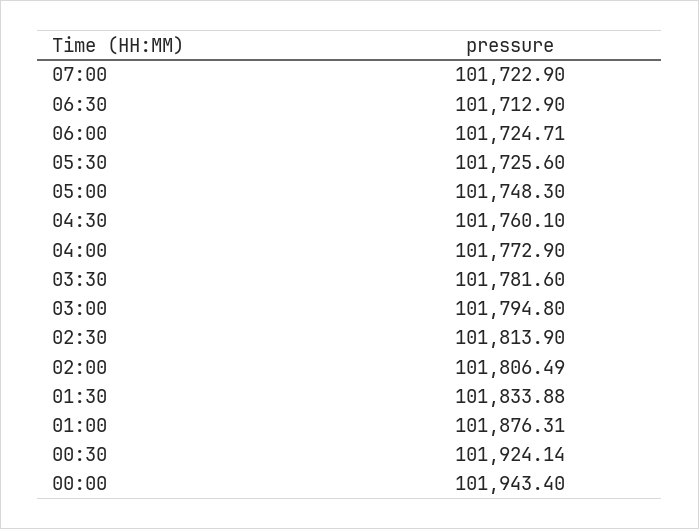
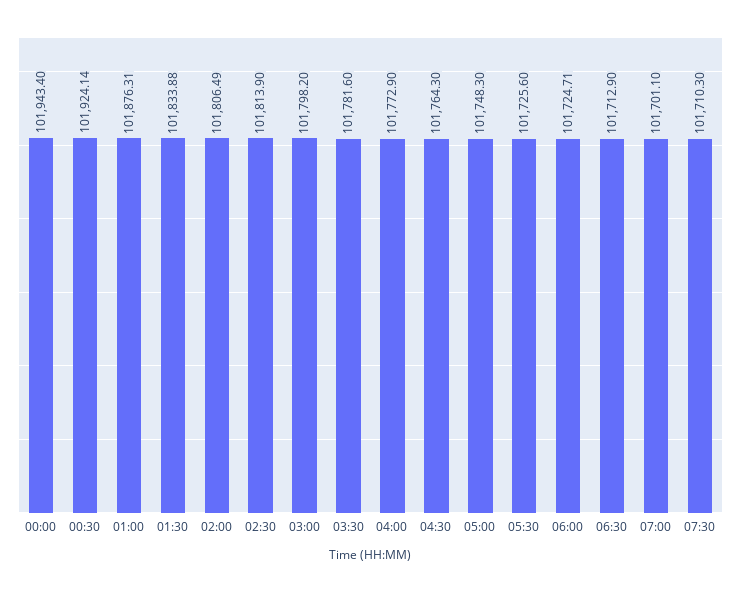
07:00: 101722.9 -> 101701.1
04:30: 101760.1 -> 101764.3
03:00: 101794.8 -> 101798.2
07:30: none -> 101710.3

